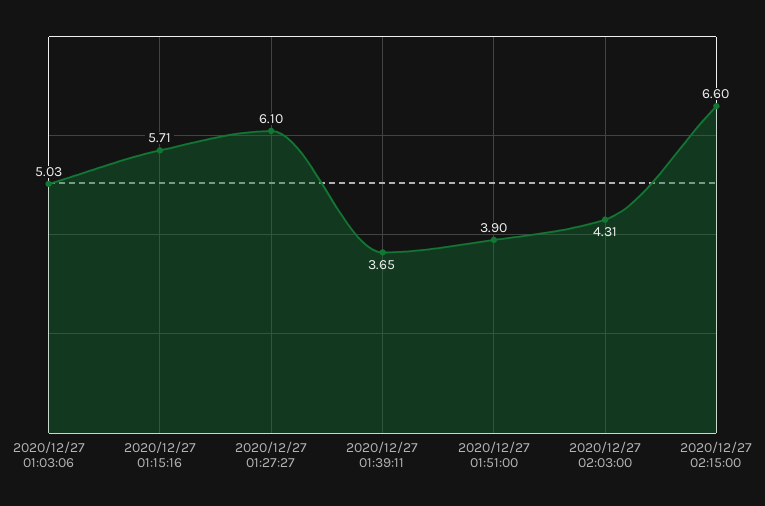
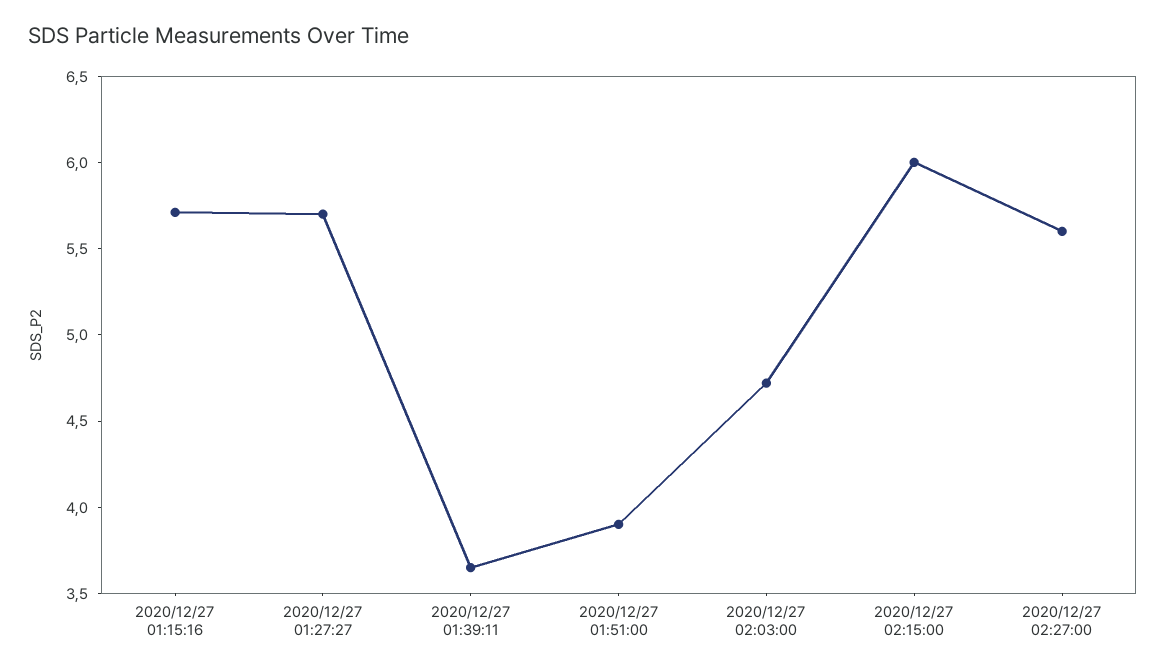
2020/12/27 01:03:06: 5.03 -> none
2020/12/27 01:27:27: 6.1 -> 5.7
2020/12/27 02:03:00: 4.31 -> 4.7
2020/12/27 02:15:00: 6.6 -> 6
2020/12/27 02:27:00: none -> 5.6

